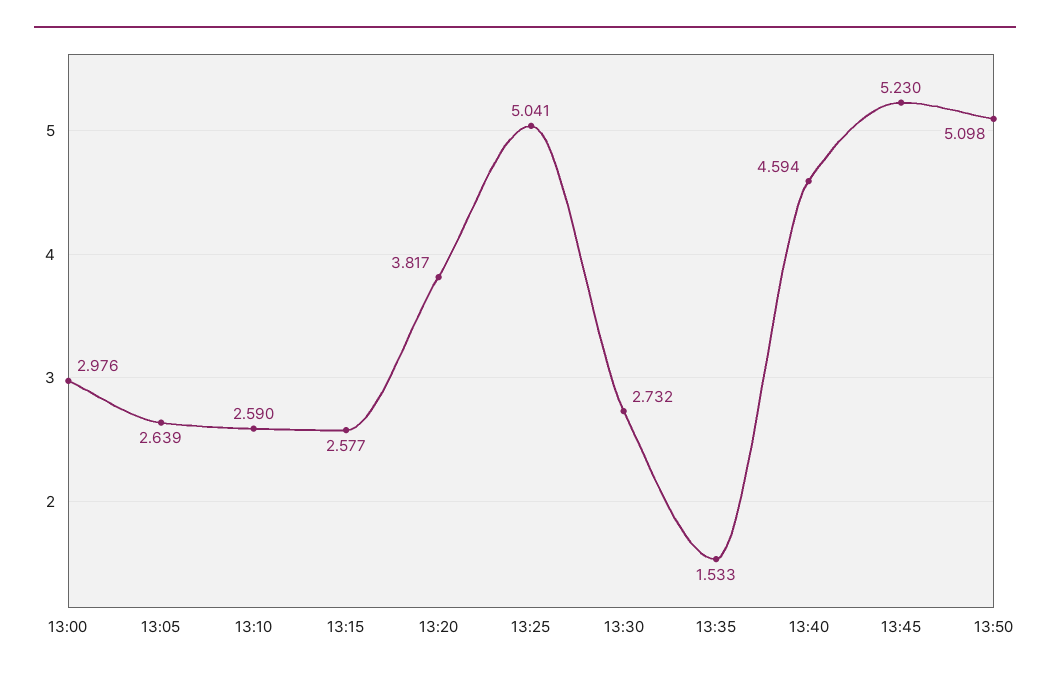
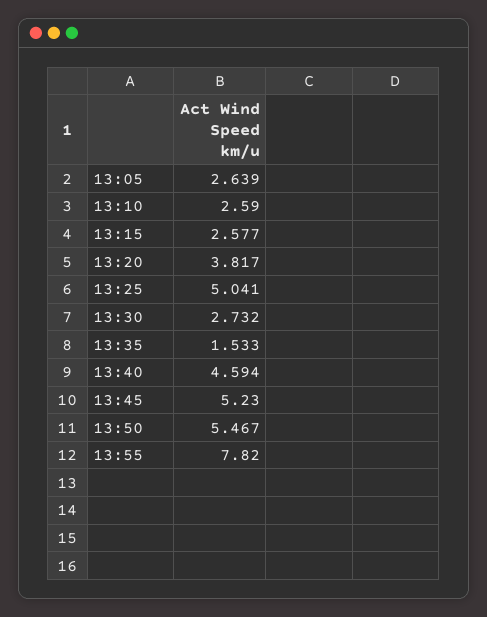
13:00: 2.976 -> none
13:50: 5.098 -> 5.467
13:55: none -> 7.82

